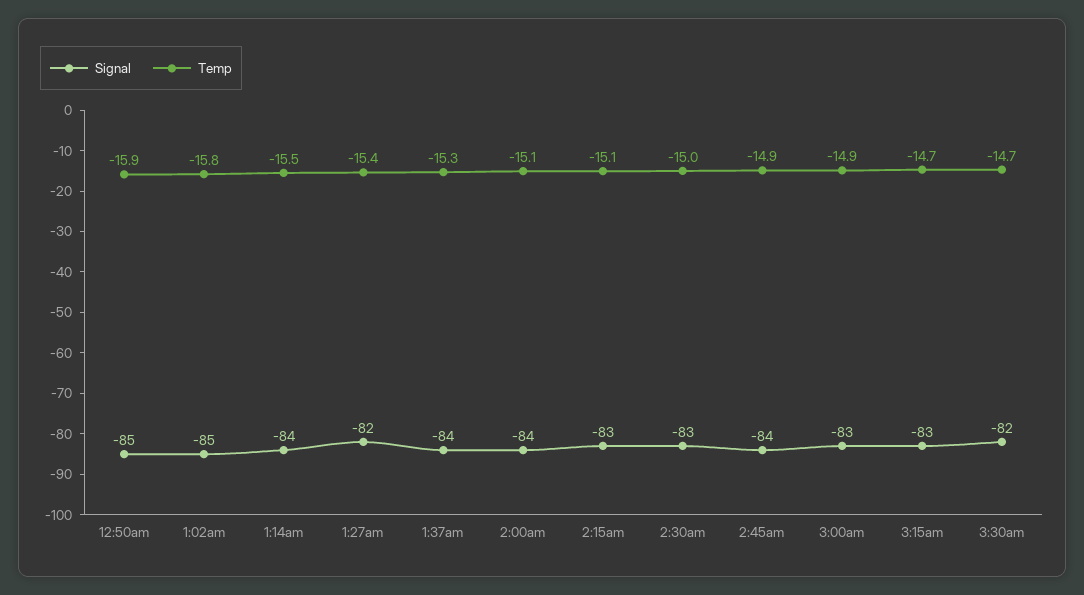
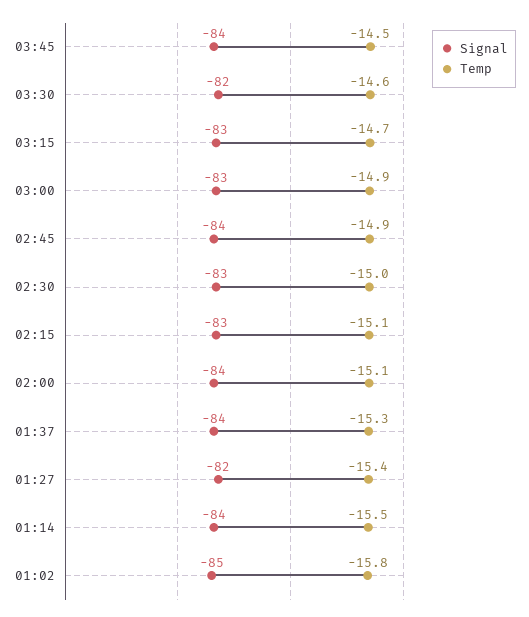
Signal, 12:50am: -85 -> none
Temp, 12:50am: -15.9 -> none
Temp, 3:30am: -14.7 -> -14.6
Signal, 03:45: none -> -84
Temp, 03:45: none -> -14.5

